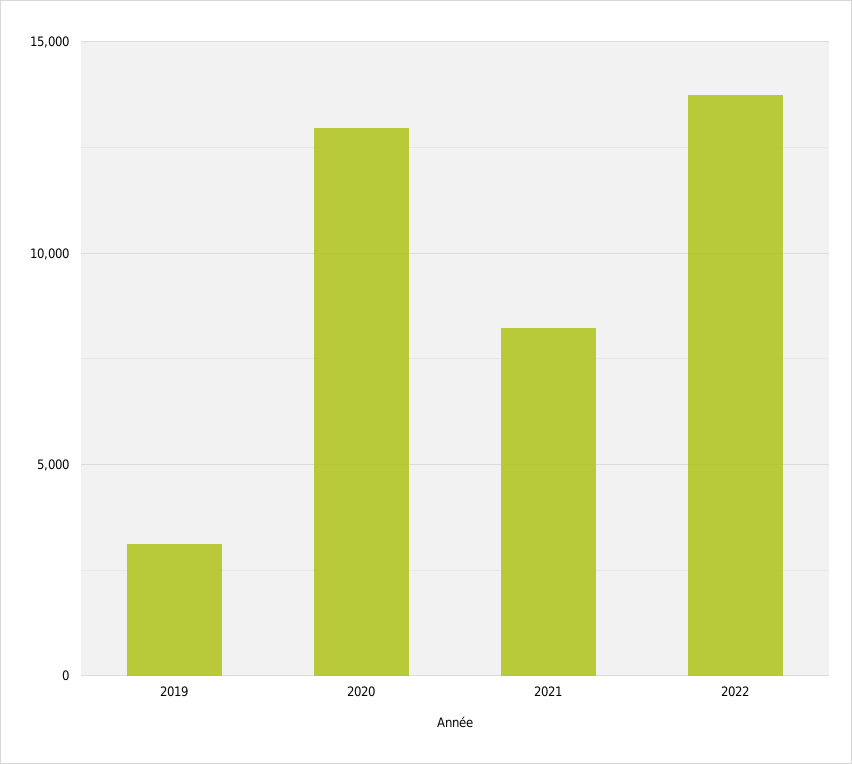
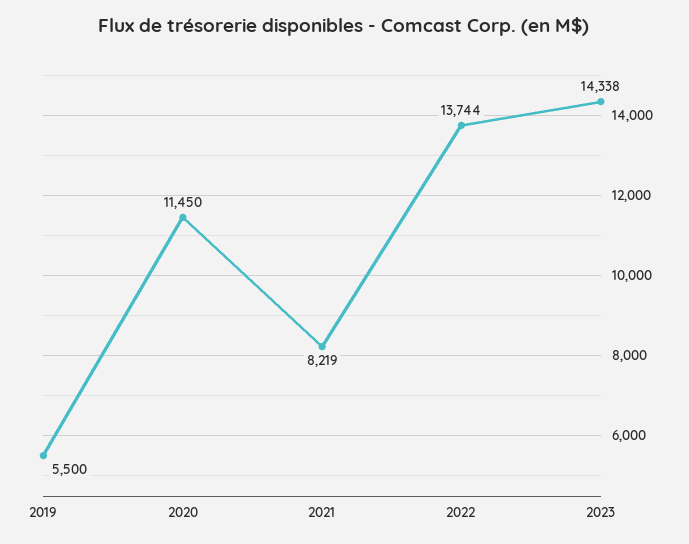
2019: 3000 -> 5500
2020: 13000 -> 11450
2023: none -> 14338

